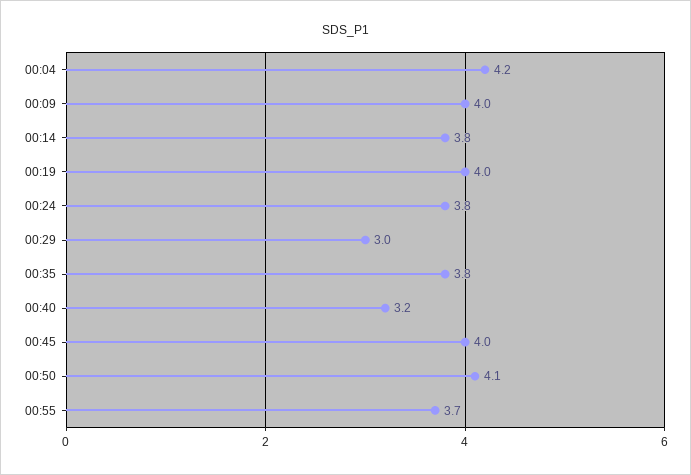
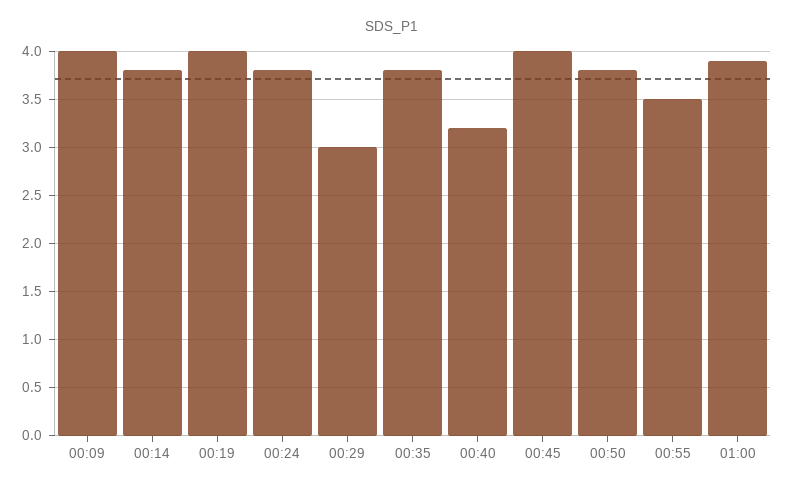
00:04: 4.2 -> none
00:50: 4.1 -> 3.8
00:55: 3.7 -> 3.5
01:00: none -> 3.9

